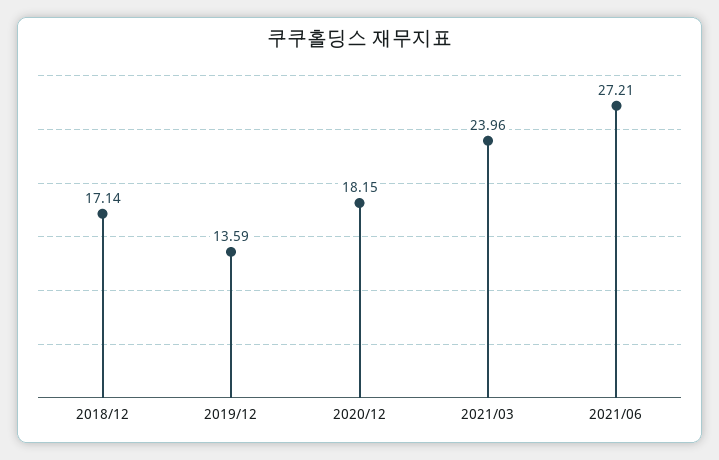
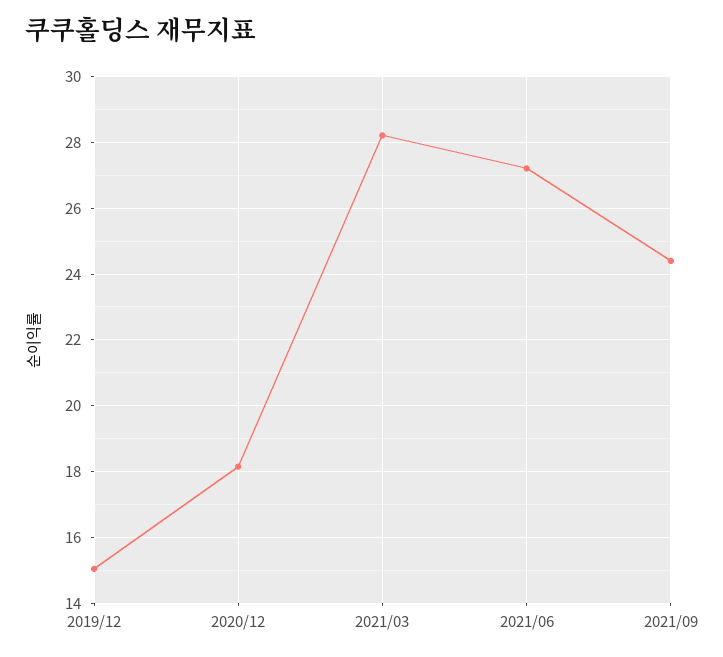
2018/12: 17.14 -> none
2019/12: 13.59 -> 15
2021/03: 23.96 -> 28.2
2021/09: none -> 24.4

